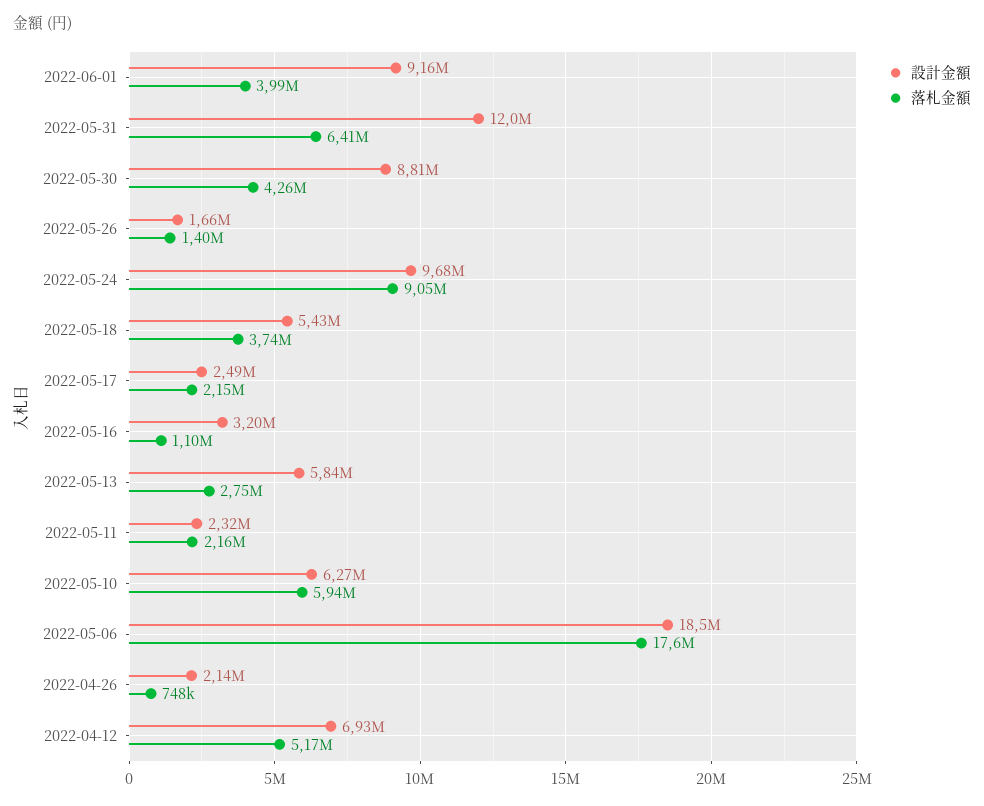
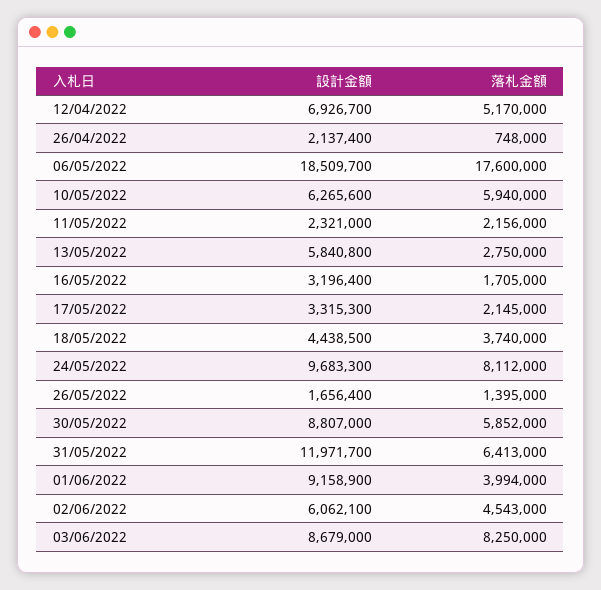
落札金額, 2022-05-30: 4260000 -> 5852000
落札金額, 2022-05-24: 9050000 -> 8112000
設計金額, 2022-05-18: 5430000 -> 4438500
設計金額, 2022-05-17: 2490000 -> 3315300
落札金額, 2022-05-16: 1100000 -> 1705000
設計金額, 02/06/2022: none -> 6062100
落札金額, 02/06/2022: none -> 4543000
設計金額, 03/06/2022: none -> 8679000
落札金額, 03/06/2022: none -> 8250000

